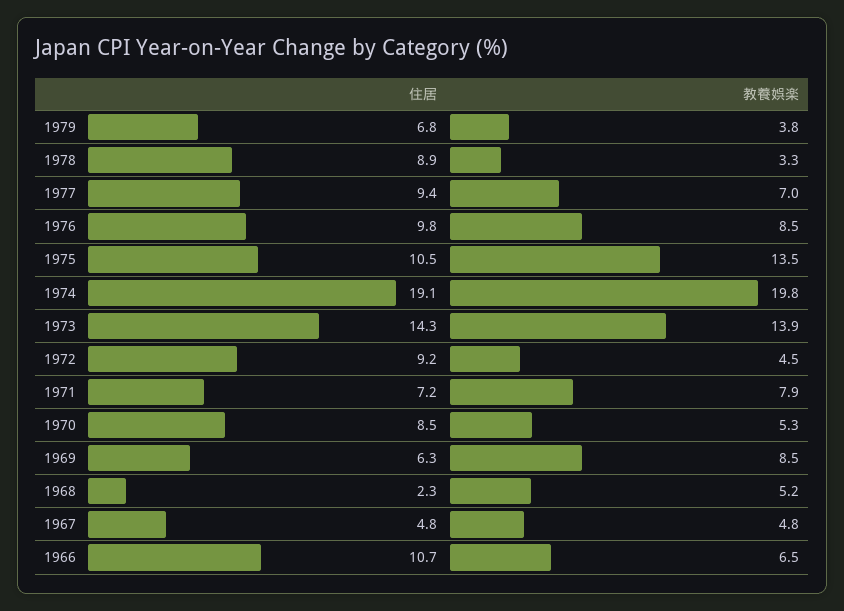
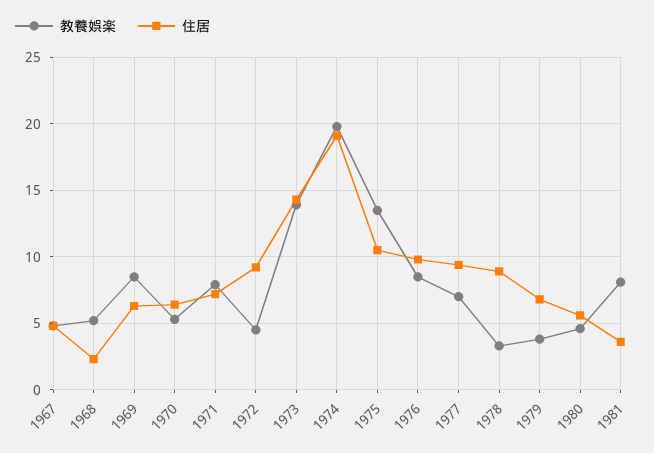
住居, 1970: 8.5 -> 6.5
住居, 1966: 10.7 -> none
教養娯楽, 1966: 6.5 -> none
教養娯楽, 1980: none -> 4.5
住居, 1980: none -> 5.5
教養娯楽, 1981: none -> 8
住居, 1981: none -> 3.5

